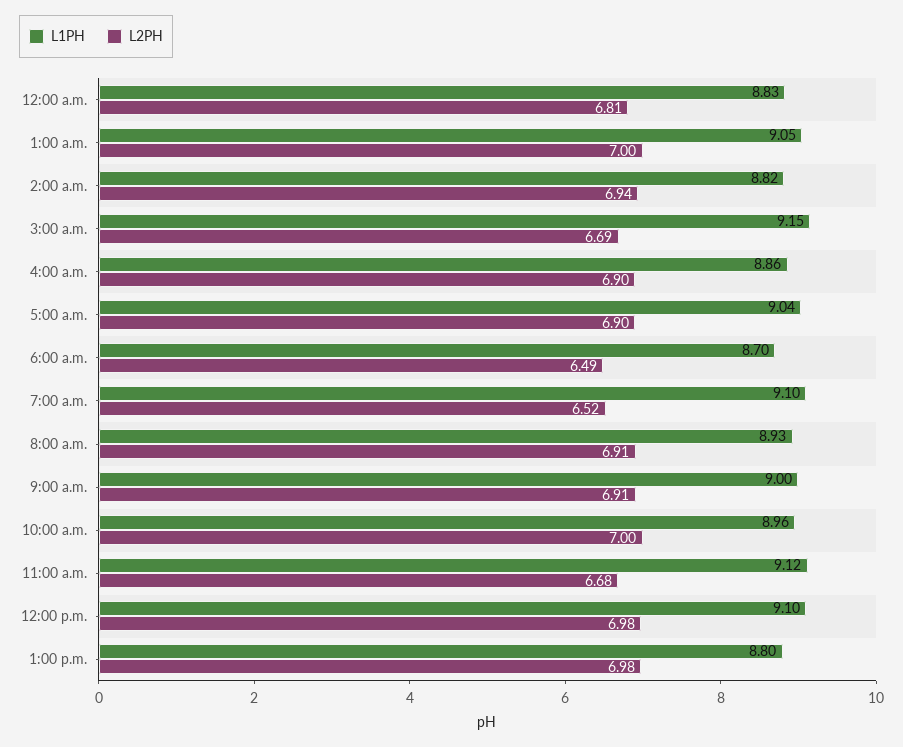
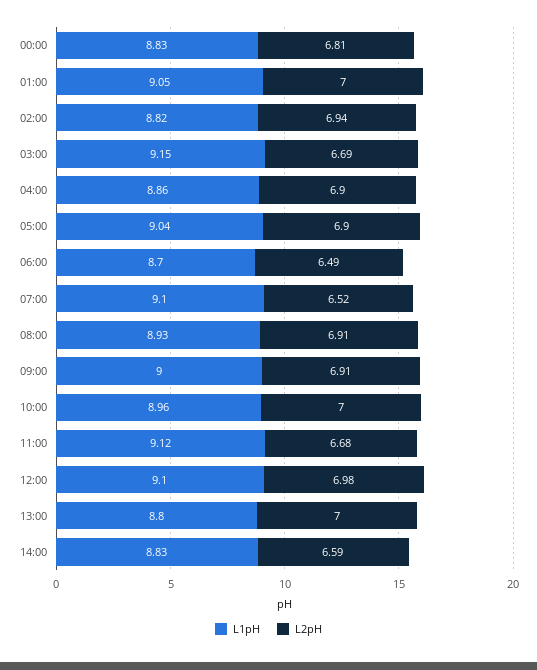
L2PH, 1:00 p.m.: 6.98 -> 7
L1PH, 14:00: none -> 8.83
L2PH, 14:00: none -> 6.59

